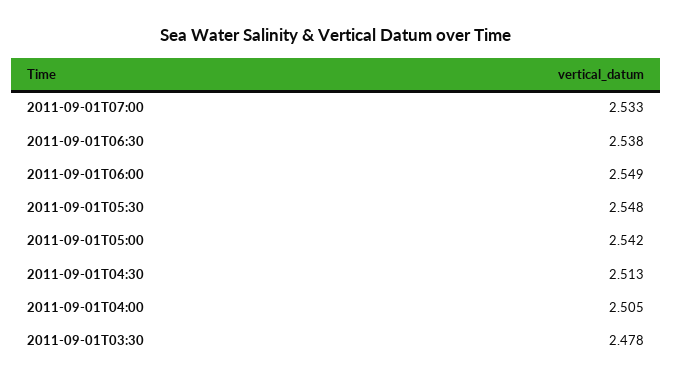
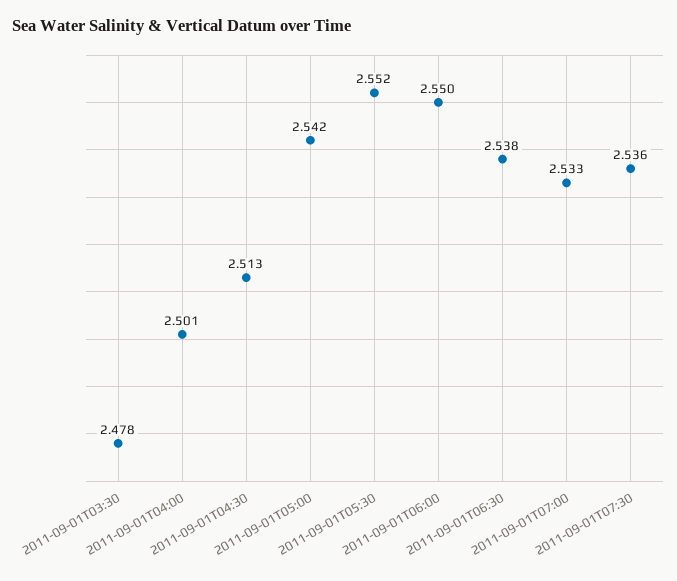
2011-09-01T06:00: 2.549 -> 2.55
2011-09-01T05:30: 2.548 -> 2.552
2011-09-01T04:00: 2.505 -> 2.501
2011-09-01T07:30: none -> 2.536

